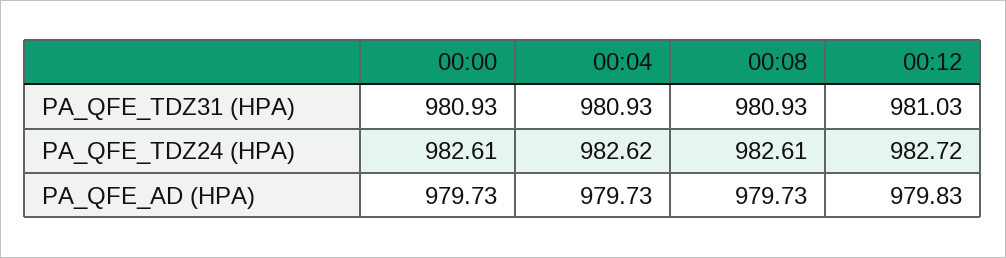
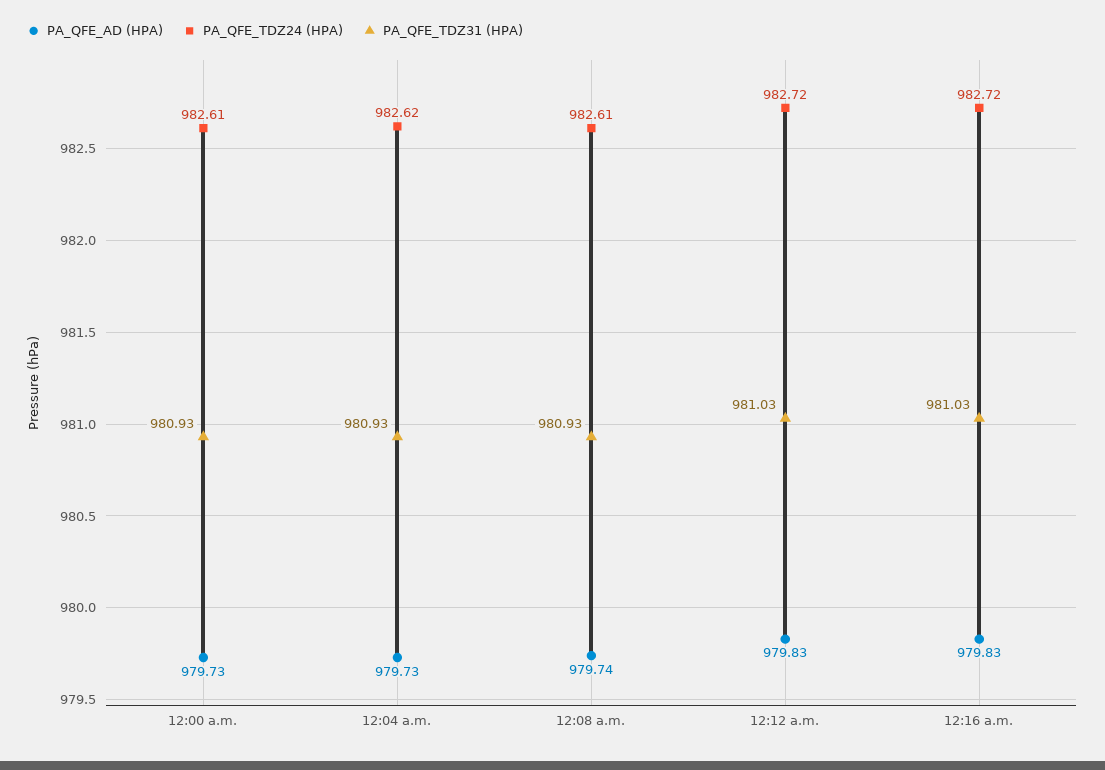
PA_QFE_AD (HPA), 00:08: 979.73 -> 979.74
PA_QFE_AD (HPA), 12:16 a.m.: none -> 979.83
PA_QFE_TDZ24 (HPA), 12:16 a.m.: none -> 982.72
PA_QFE_TDZ31 (HPA), 12:16 a.m.: none -> 981.03

